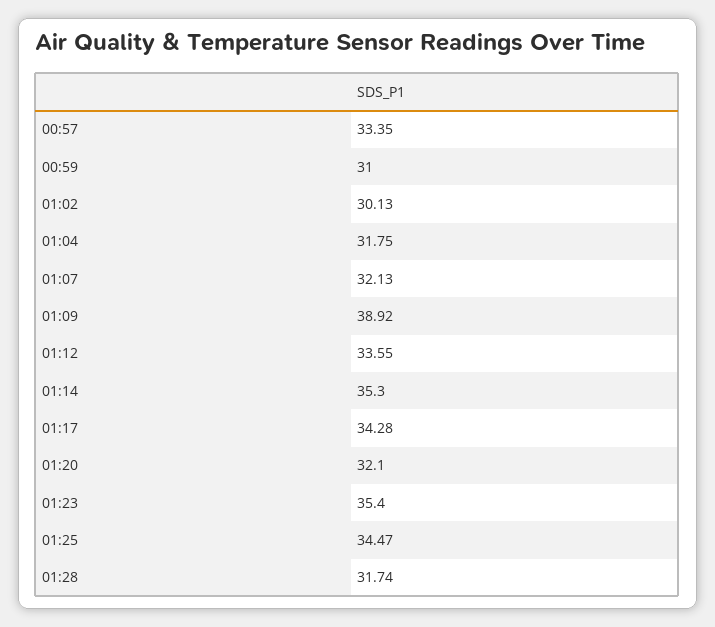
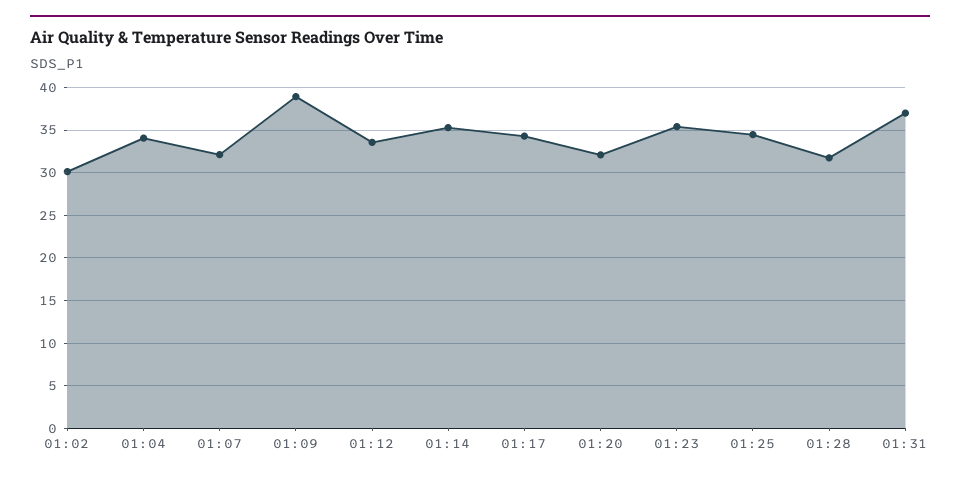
00:57: 33.35 -> none
00:59: 31 -> none
01:04: 31.75 -> 34
01:31: none -> 37

